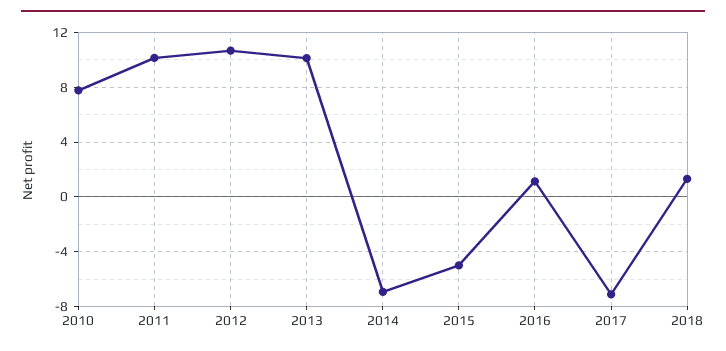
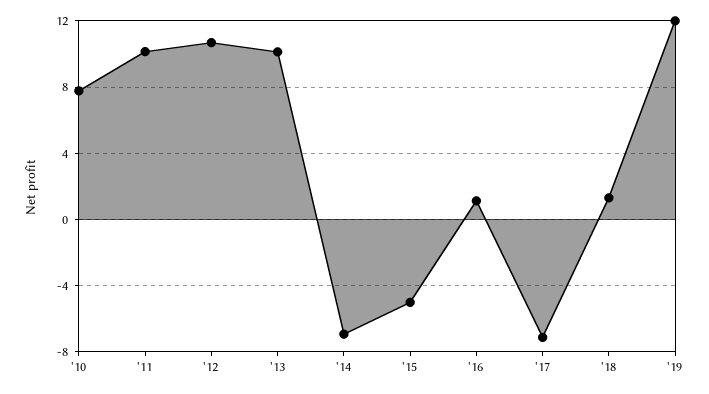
'19: none -> 12

